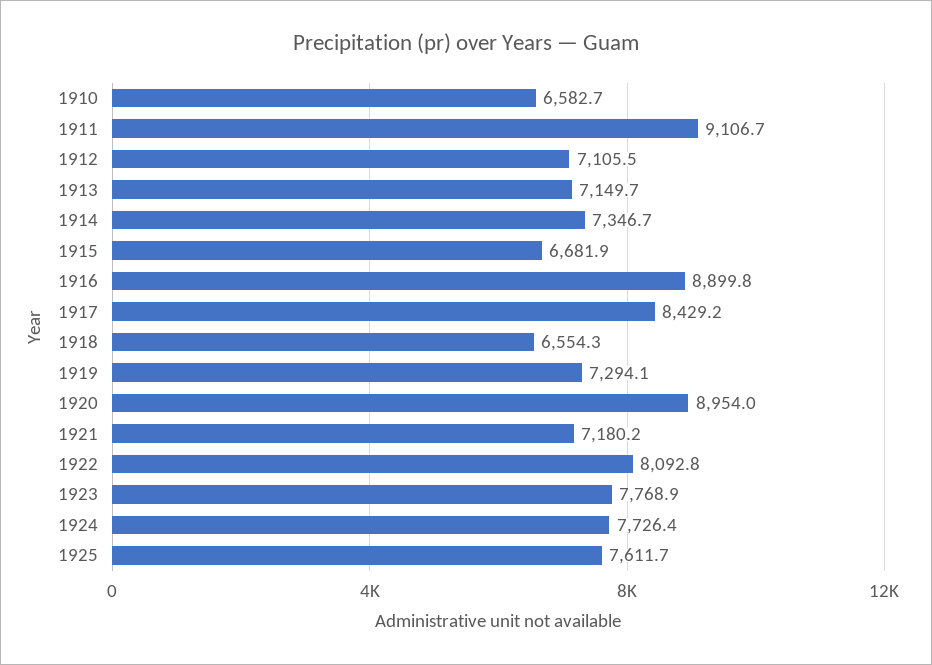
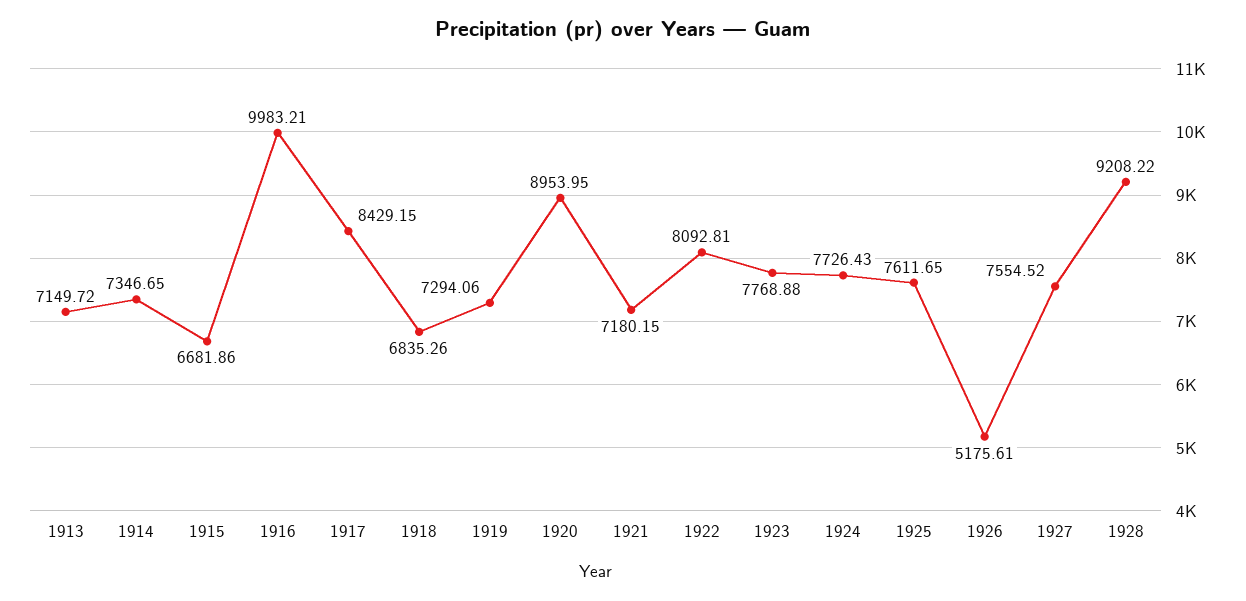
1910: 6582.7 -> none
1911: 9106.7 -> none
1912: 7105.5 -> none
1916: 8899.8 -> 9983.21
1918: 6554.3 -> 6835.26
1926: none -> 5175.61
1927: none -> 7554.52
1928: none -> 9208.22

